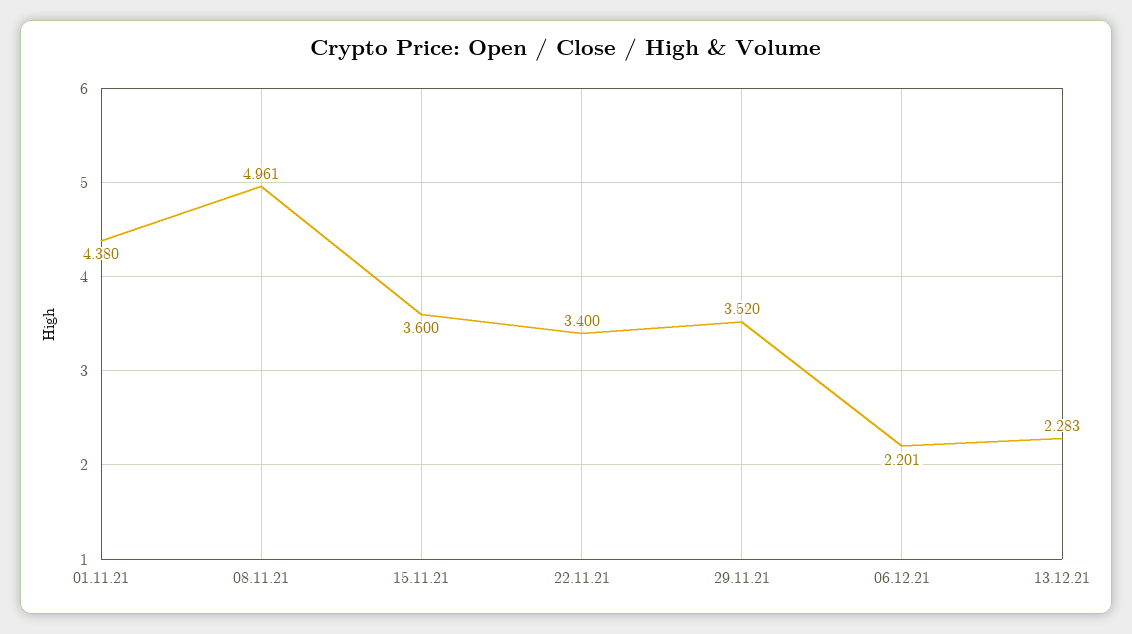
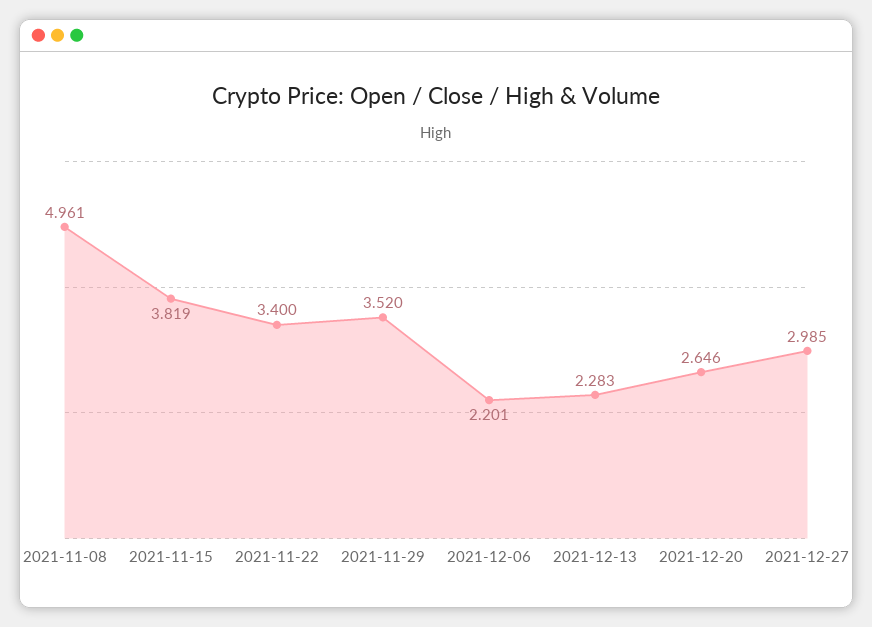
01.11.21: 4.38 -> none
15.11.21: 3.6 -> 3.819
2021-12-20: none -> 2.646
2021-12-27: none -> 2.985

